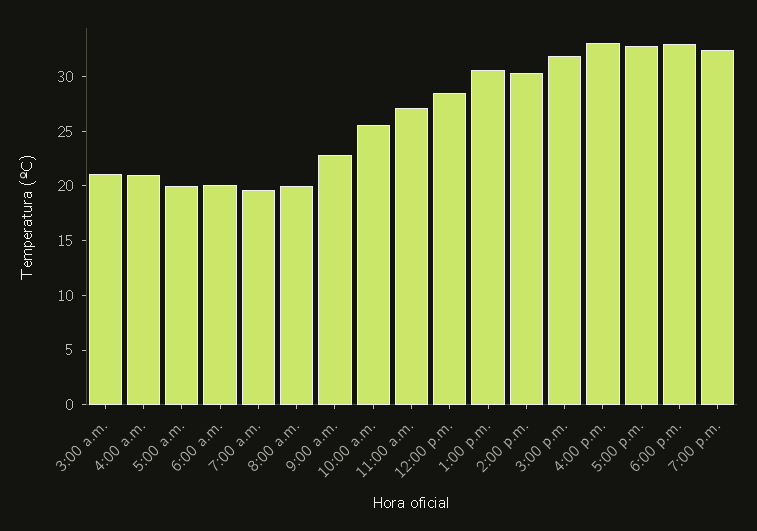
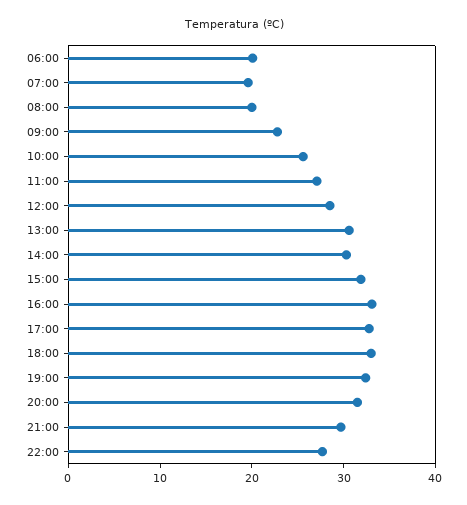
3:00 a.m.: 21 -> none
4:00 a.m.: 21 -> none
5:00 a.m.: 20 -> none
20:00: none -> 32
21:00: none -> 30
22:00: none -> 28

